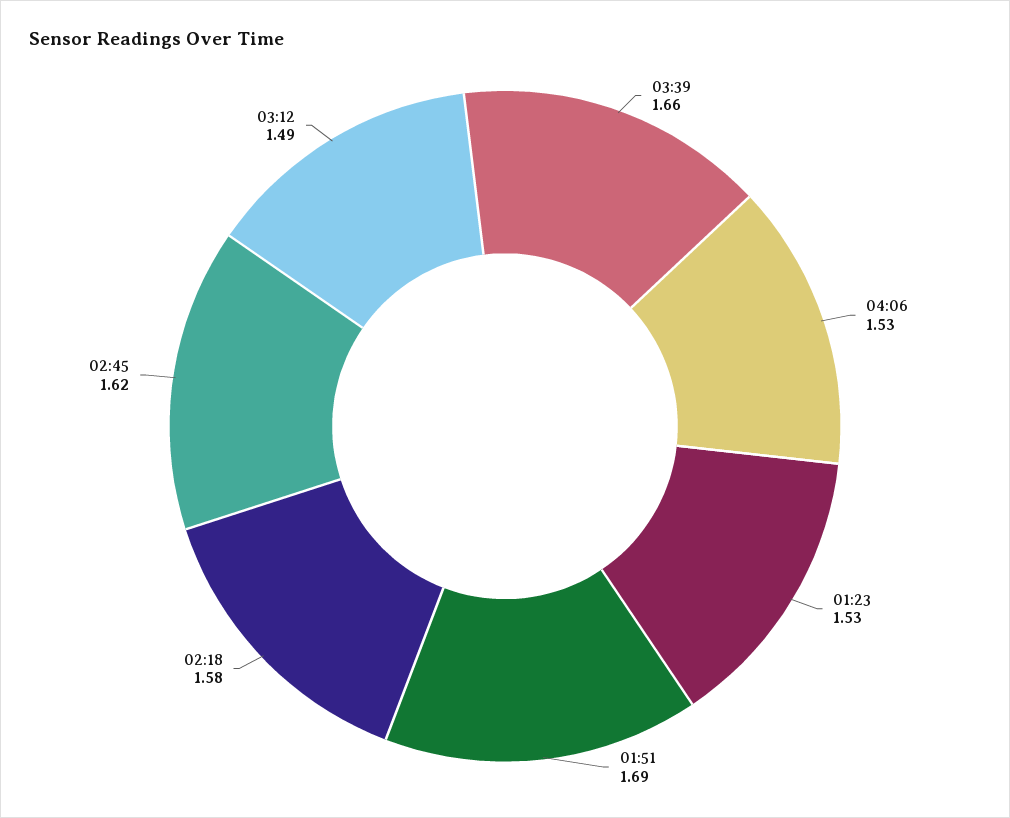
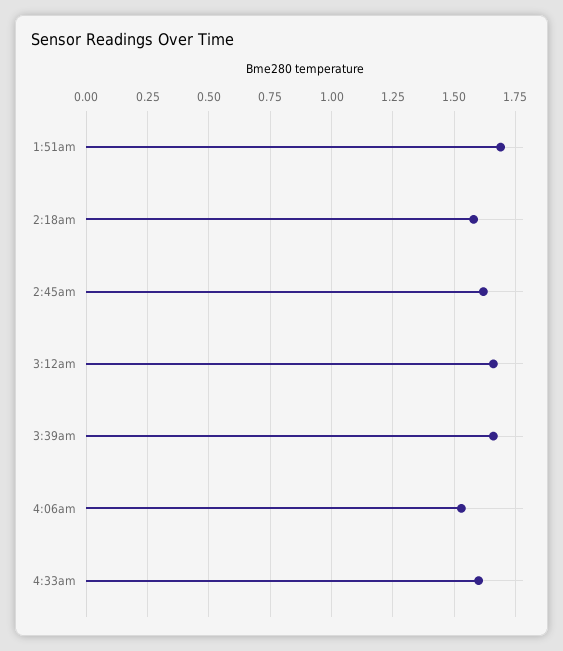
01:23: 1.53 -> none
03:12: 1.49 -> 1.65
4:33am: none -> 1.6

